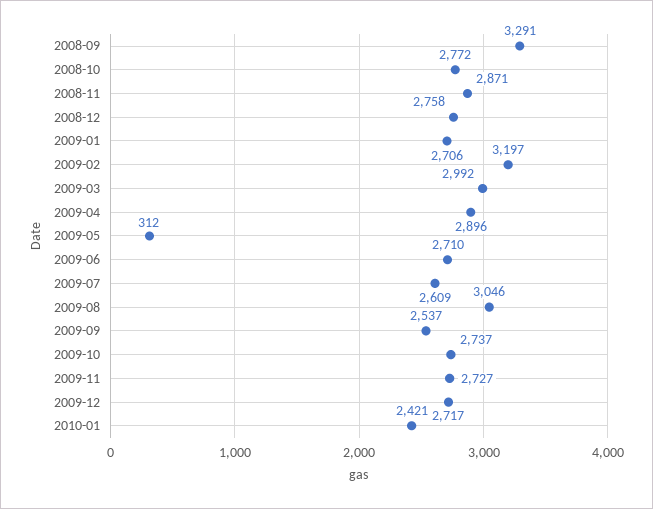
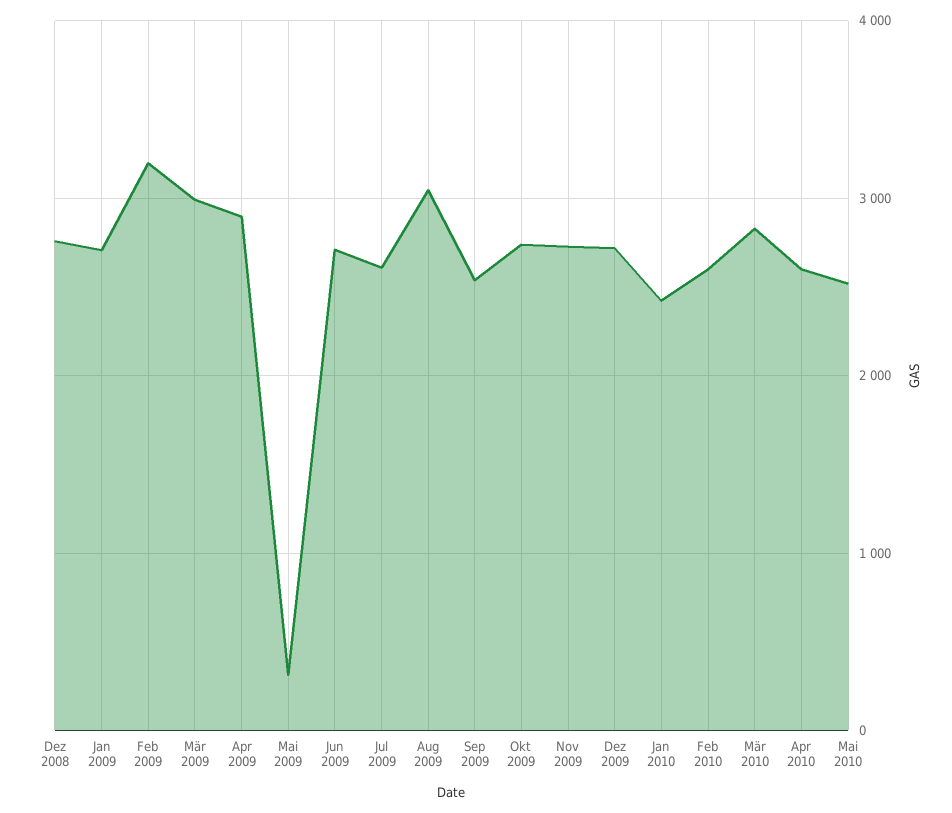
2008-09: 3291 -> none
2008-10: 2772 -> none
2008-11: 2871 -> none
Feb 2010: none -> 2600
Mär 2010: none -> 2800
Apr 2010: none -> 2600
Mai 2010: none -> 2500

